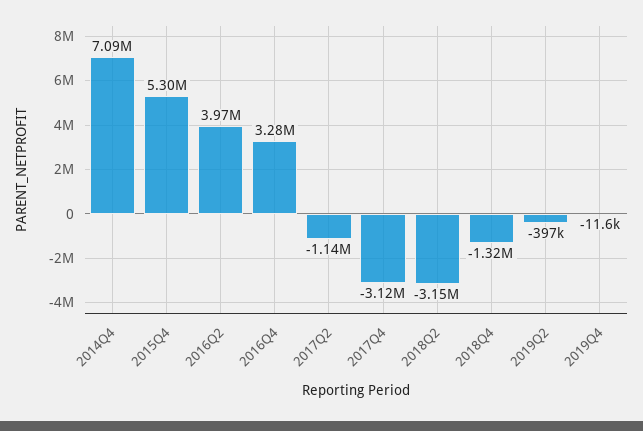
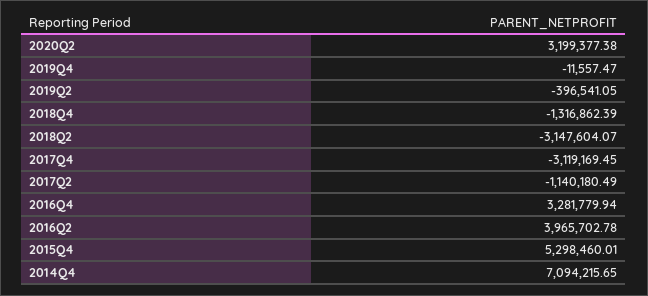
2020Q2: none -> 3199377.38

